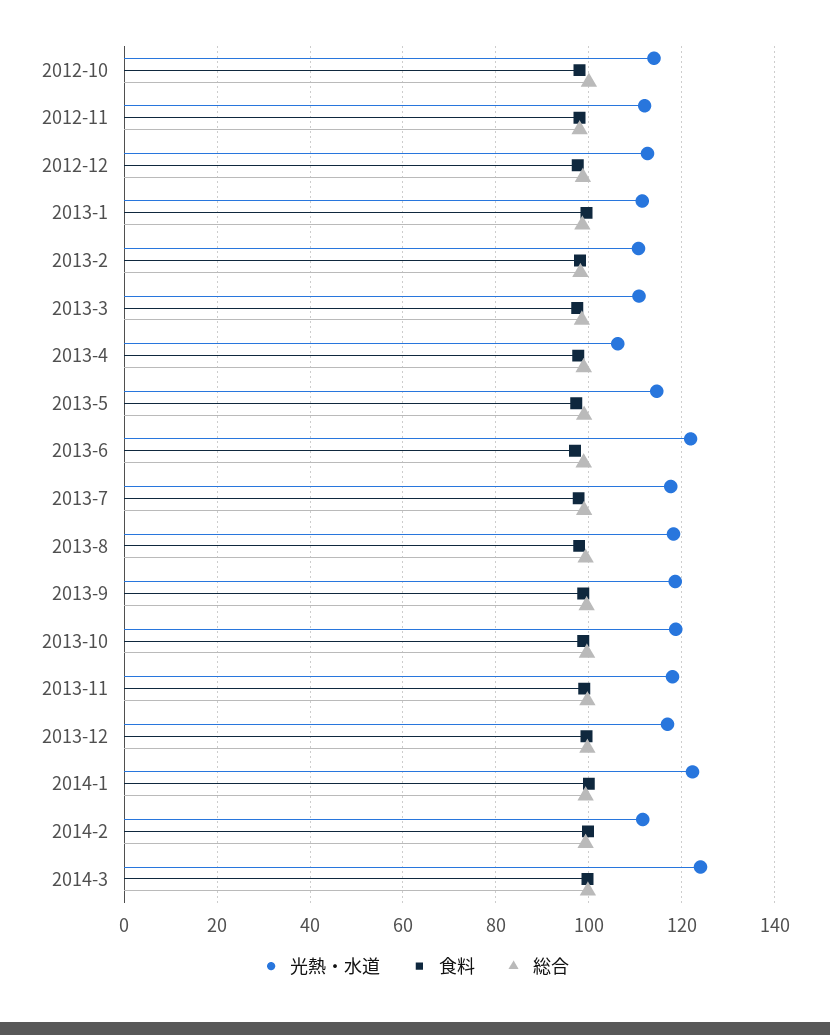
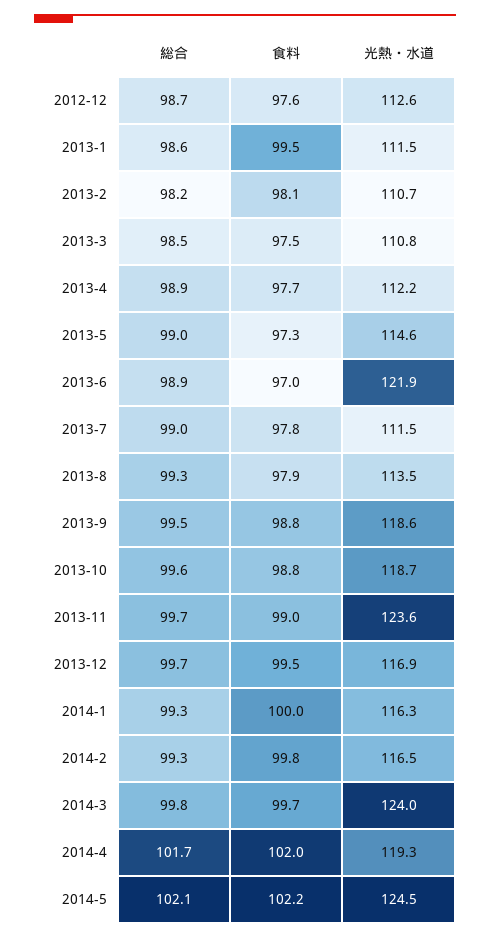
光熱・水道, 2012-10: 114 -> none
食料, 2012-10: 98 -> none
総合, 2012-10: 100 -> none
光熱・水道, 2012-11: 112 -> none
食料, 2012-11: 98 -> none
総合, 2012-11: 98 -> none
光熱・水道, 2013-4: 106 -> 112.2
光熱・水道, 2013-7: 118 -> 111.5
光熱・水道, 2013-8: 118 -> 113.5
光熱・水道, 2013-11: 118 -> 123.6
光熱・水道, 2014-1: 122 -> 116.3
光熱・水道, 2014-2: 112 -> 116.5
総合, 2014-4: none -> 101.7
食料, 2014-4: none -> 102
光熱・水道, 2014-4: none -> 119.3
総合, 2014-5: none -> 102.1
食料, 2014-5: none -> 102.2
光熱・水道, 2014-5: none -> 124.5

